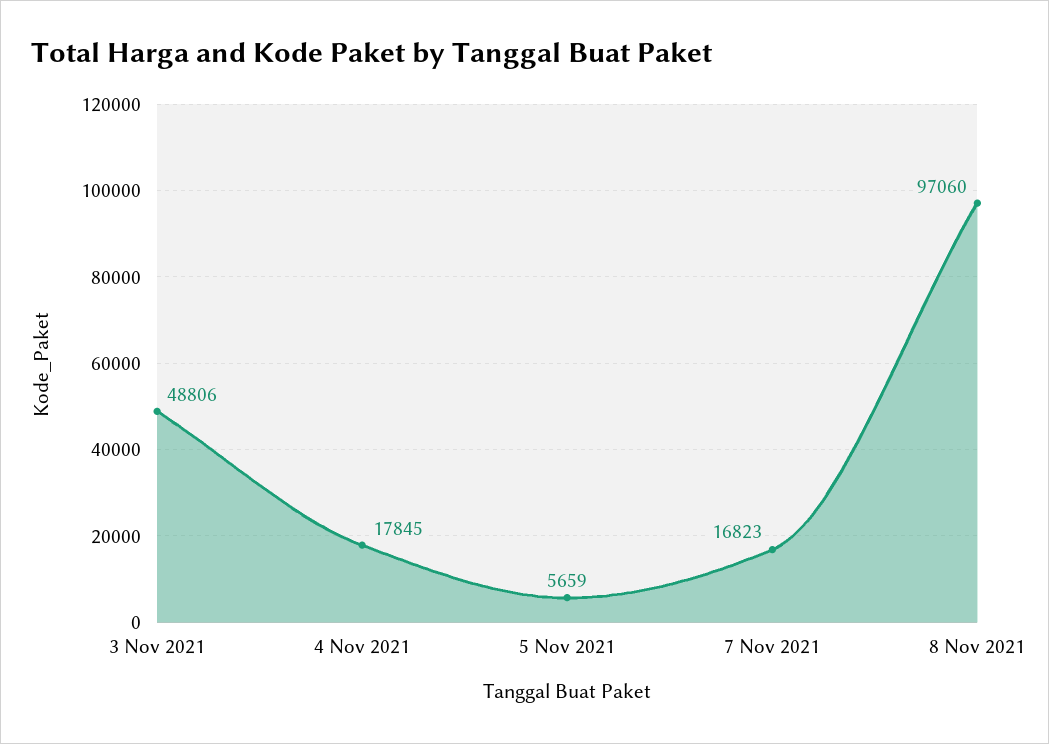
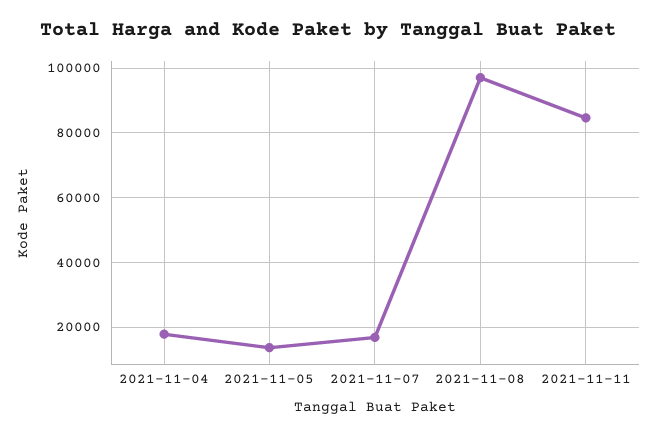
3 Nov 2021: 48806 -> none
5 Nov 2021: 5659 -> 14000
2021-11-11: none -> 84000

